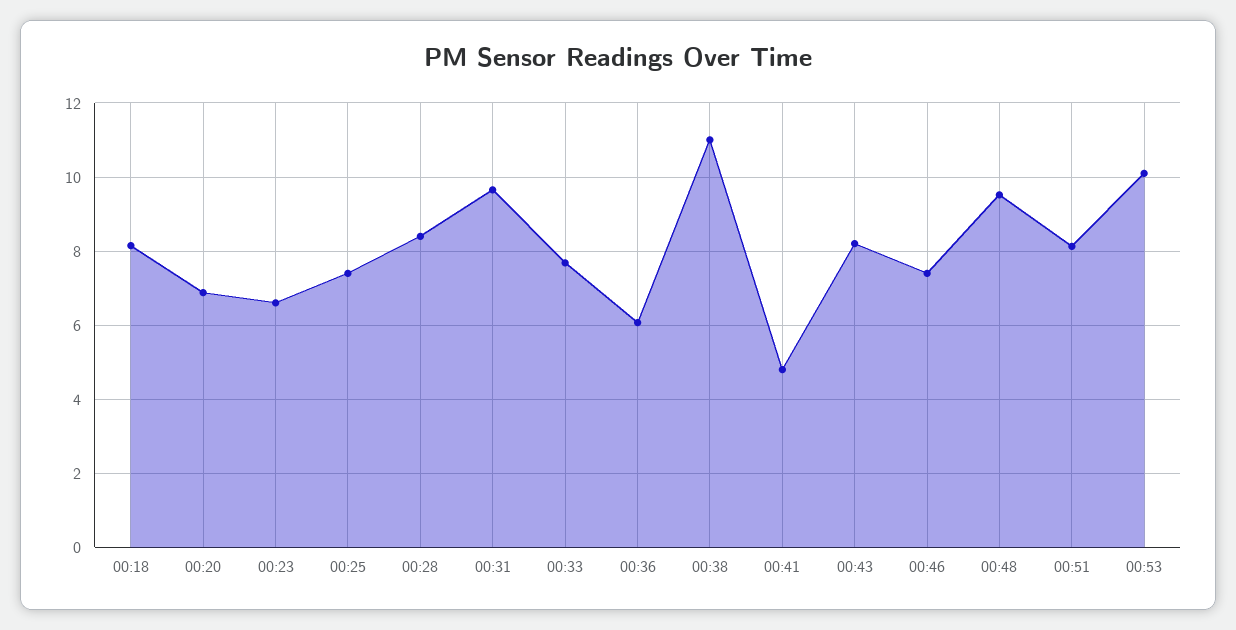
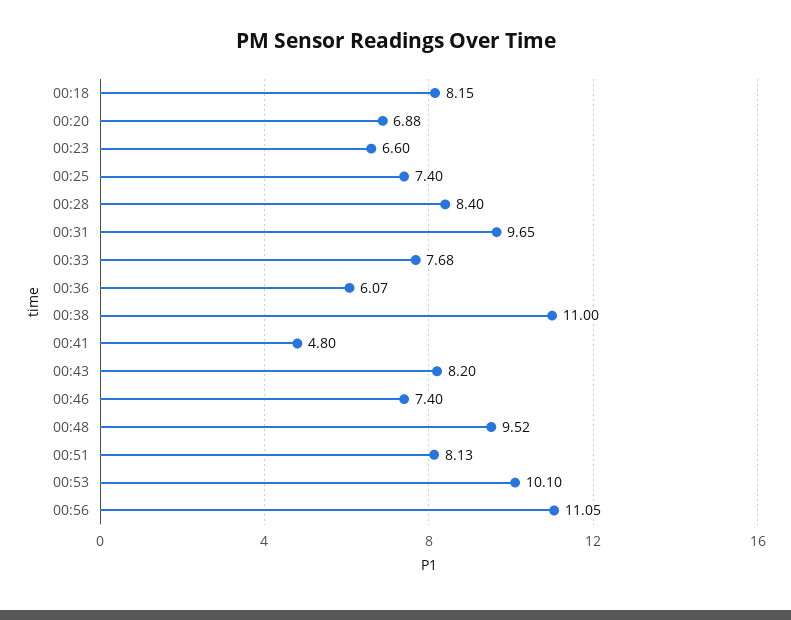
00:56: none -> 11.05

